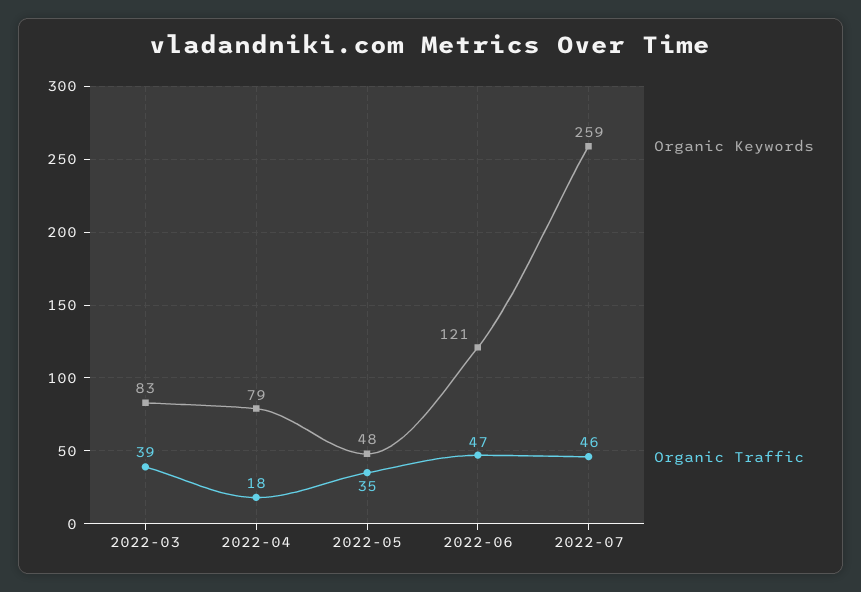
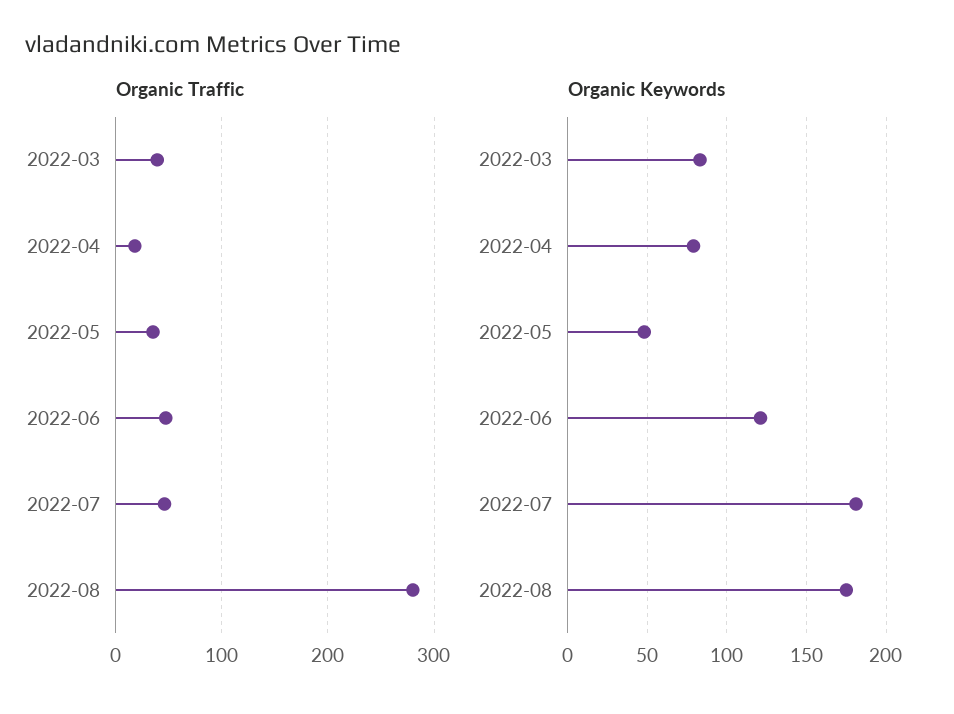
Organic Keywords, 2022-07: 259 -> 180
Organic Traffic, 2022-08: none -> 280
Organic Keywords, 2022-08: none -> 175

